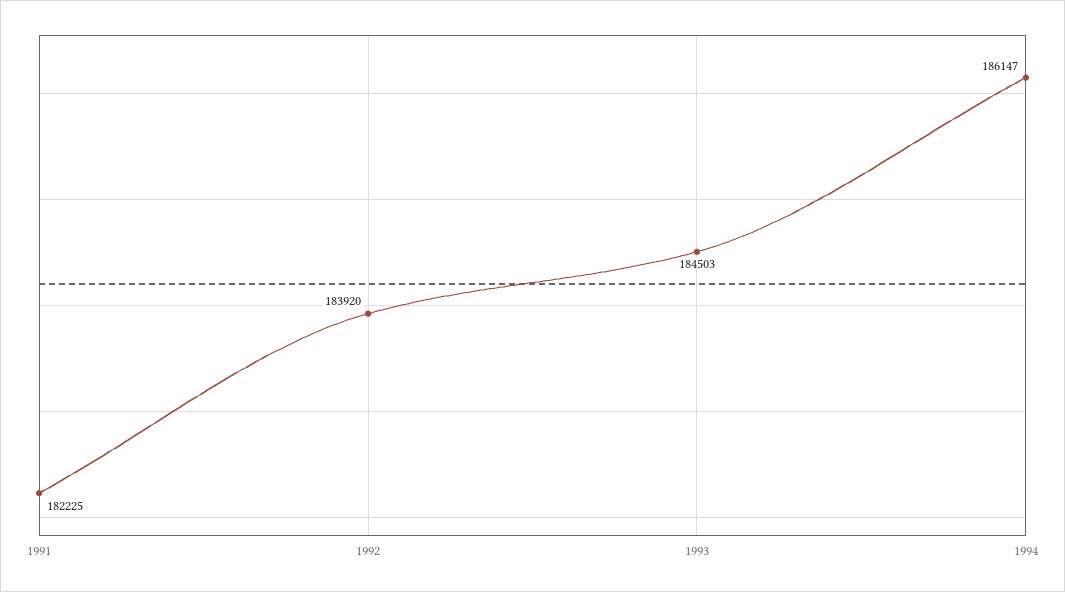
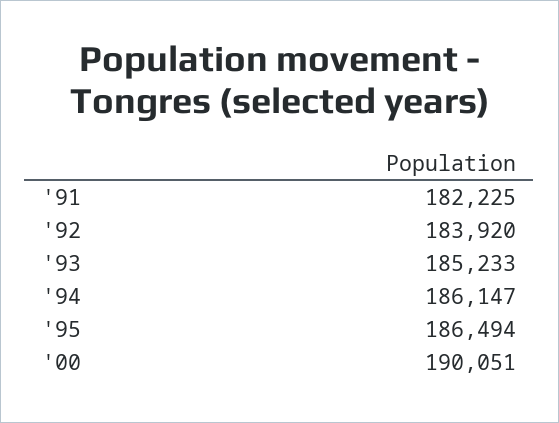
1993: 184503 -> 185233
'95: none -> 186494
'00: none -> 190051

